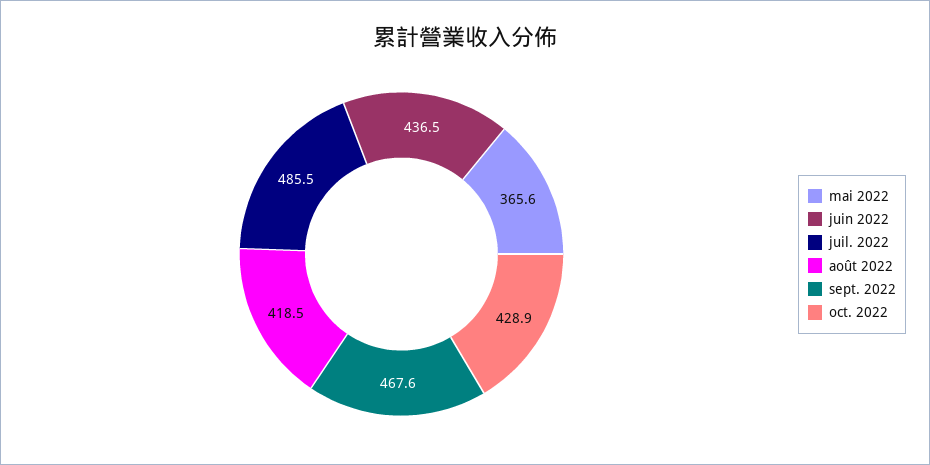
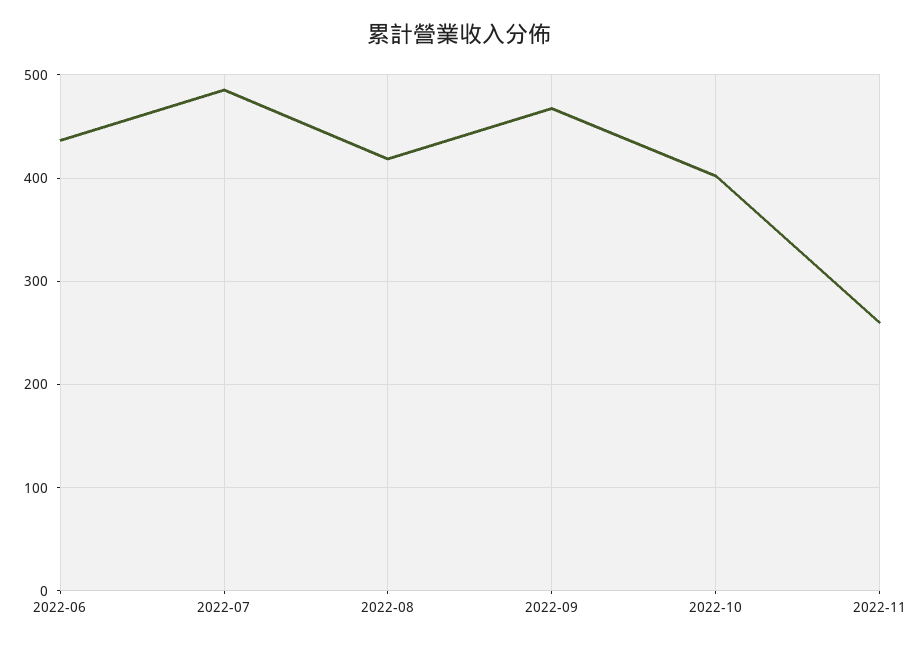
mai 2022: 365.6 -> none
oct. 2022: 428.9 -> 400
2022-11: none -> 260

